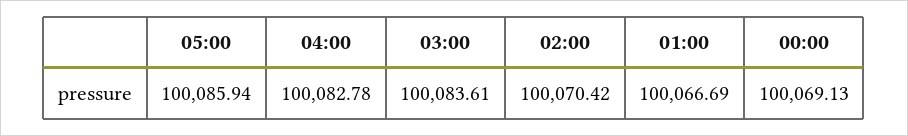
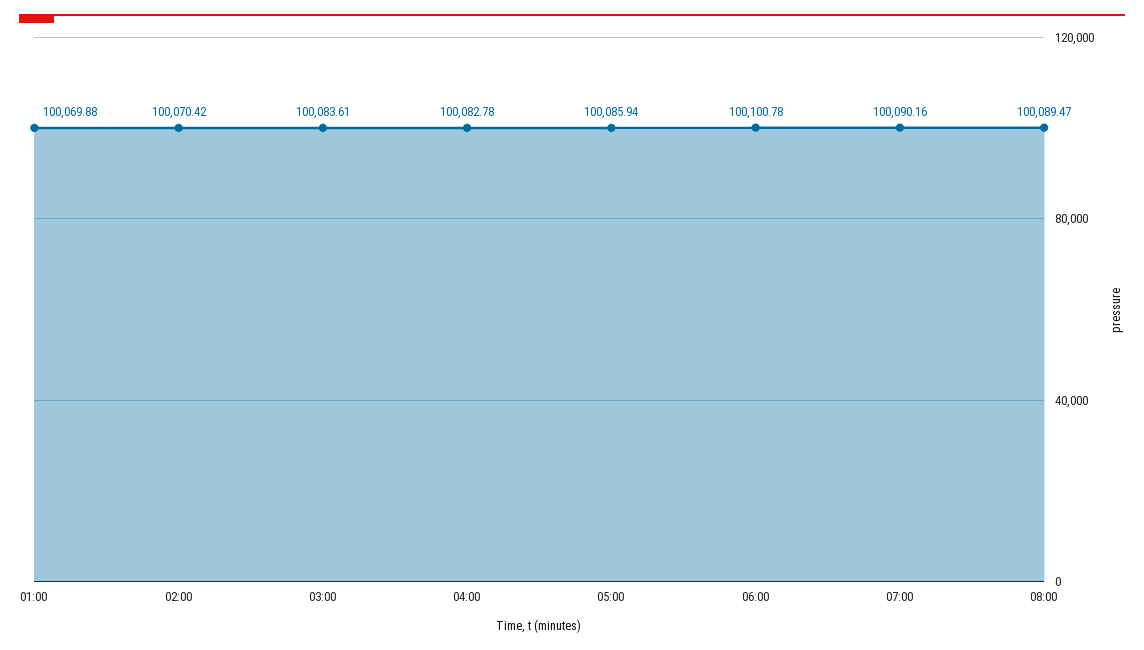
01:00: 100066.69 -> 100069.88
00:00: 100069.13 -> none
06:00: none -> 100100.78
07:00: none -> 100090.16
08:00: none -> 100089.47

